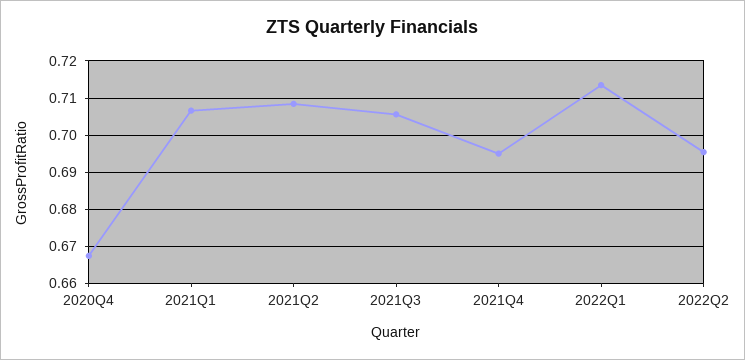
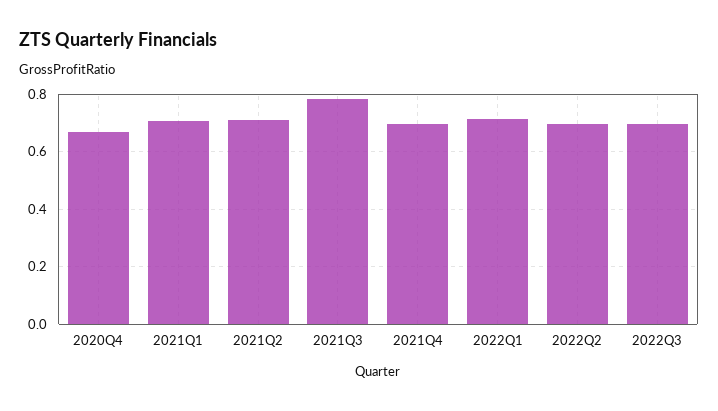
2021Q3: 0.706 -> 0.775
2022Q3: none -> 0.7

